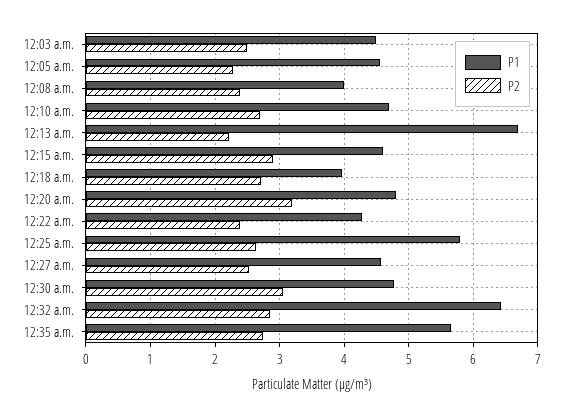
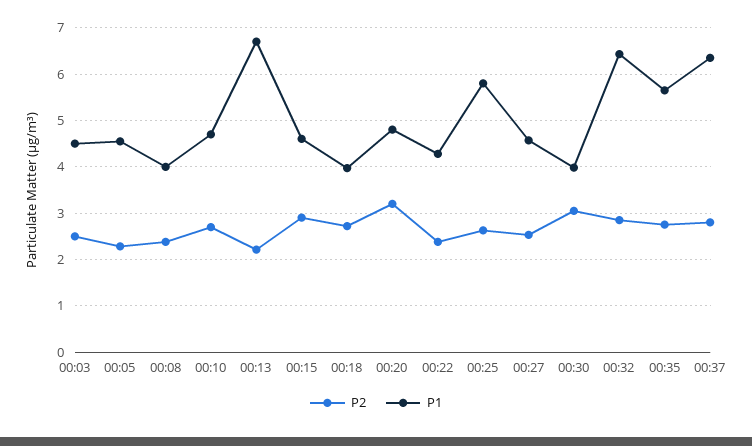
P1, 12:30 a.m.: 4.8 -> 4
P2, 00:37: none -> 2.8
P1, 00:37: none -> 6.4

